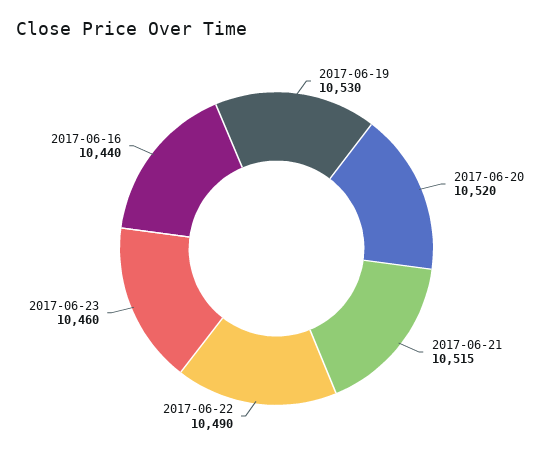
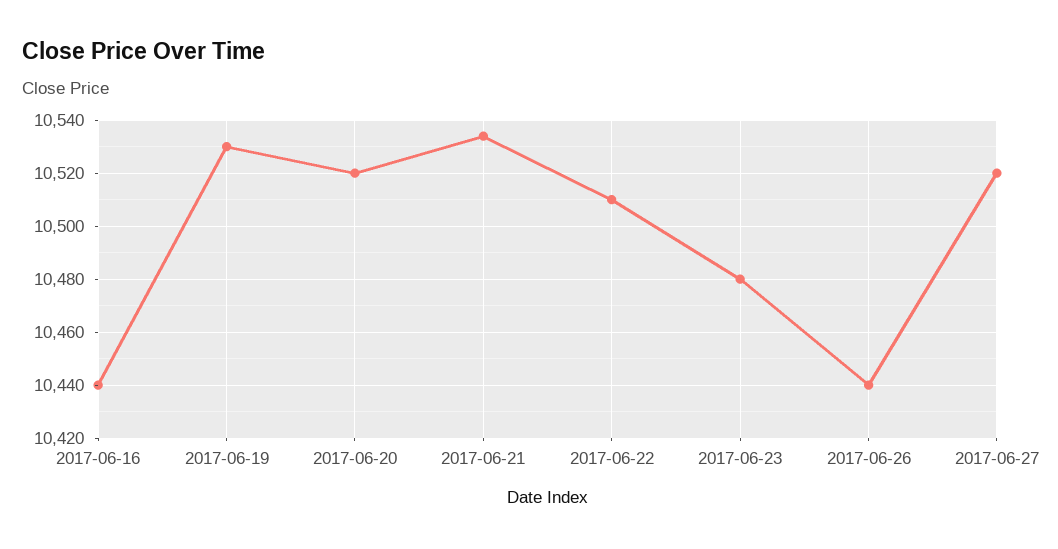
2017-06-21: 10515 -> 10535
2017-06-22: 10490 -> 10510
2017-06-23: 10460 -> 10480
2017-06-26: none -> 10440
2017-06-27: none -> 10520

